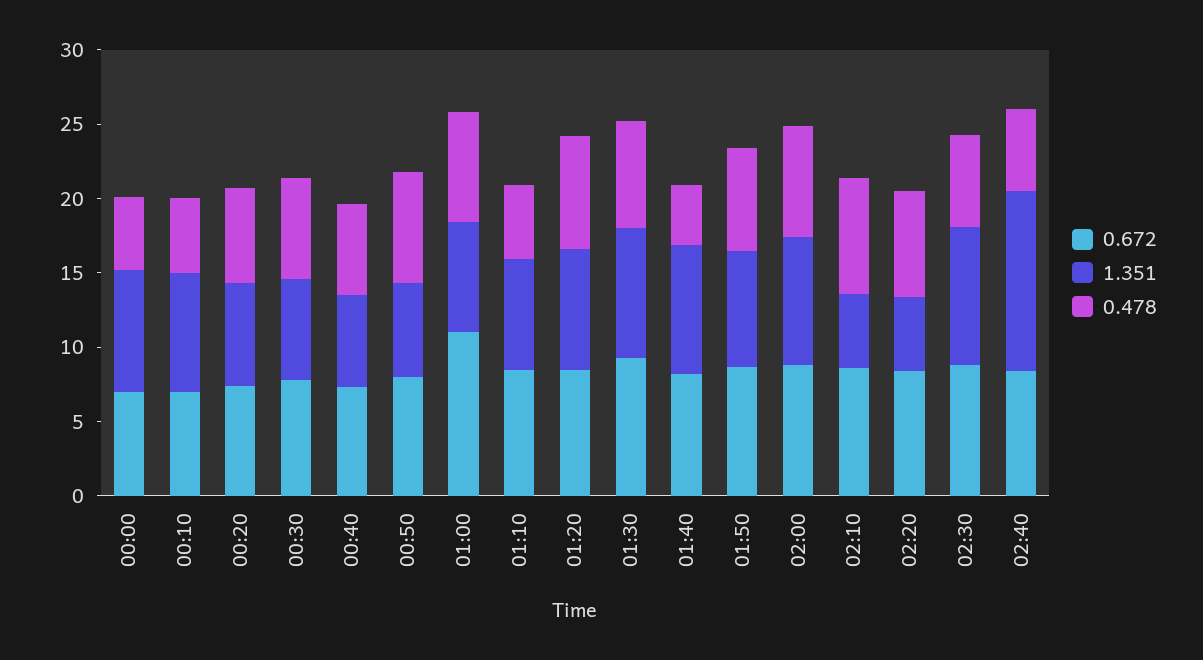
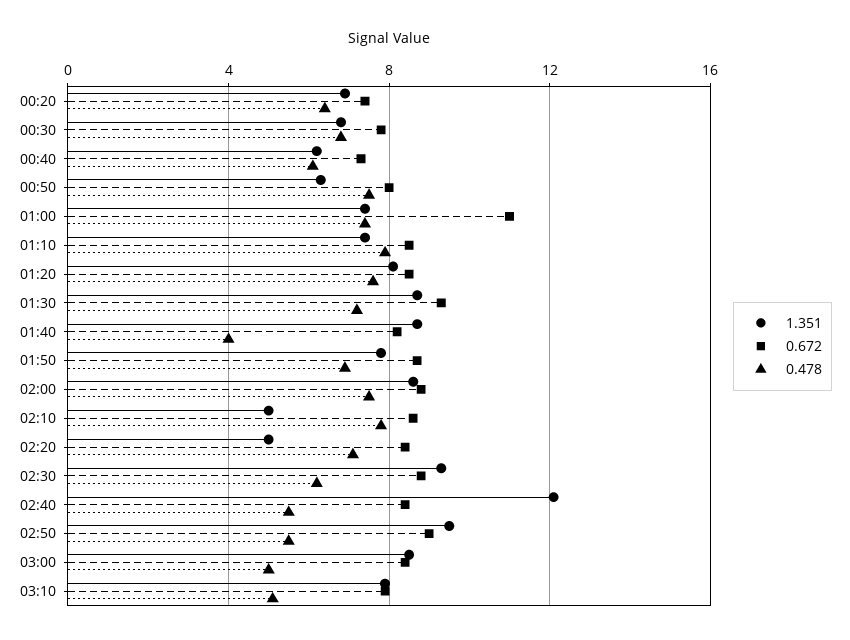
0.672, 00:00: 7 -> none
1.351, 00:00: 8 -> none
0.478, 00:00: 5 -> none
0.672, 00:10: 7 -> none
1.351, 00:10: 8 -> none
0.478, 00:10: 5 -> none
0.478, 01:10: 5 -> 8
1.351, 02:50: none -> 9.5
0.672, 02:50: none -> 9
0.478, 02:50: none -> 5.5
1.351, 03:00: none -> 8.5
0.672, 03:00: none -> 8.5
0.478, 03:00: none -> 5
1.351, 03:10: none -> 8
0.672, 03:10: none -> 8
0.478, 03:10: none -> 5

